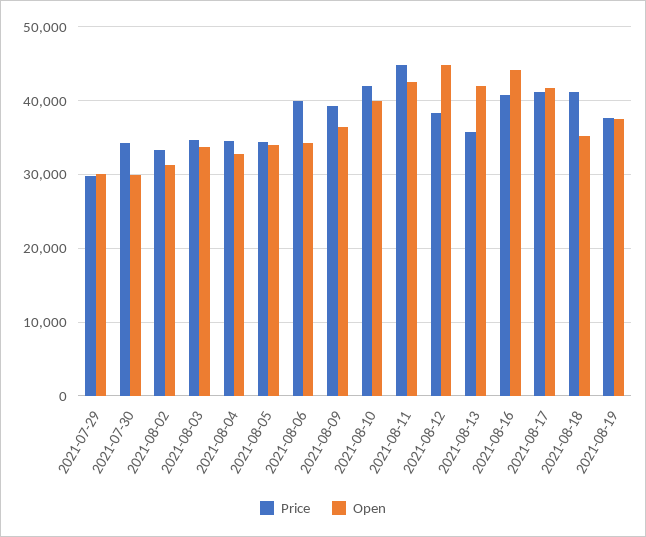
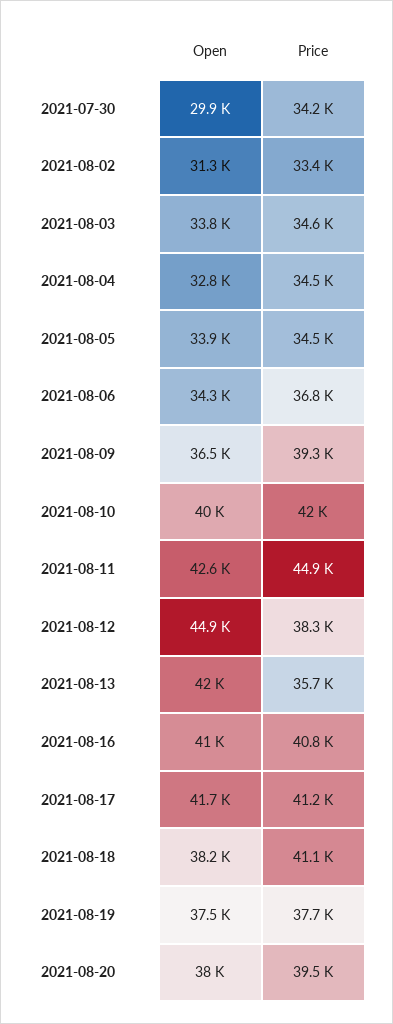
Price, 2021-07-29: 30000 -> none
Open, 2021-07-29: 30000 -> none
Price, 2021-08-06: 40000 -> 36800
Open, 2021-08-16: 44000 -> 41000
Open, 2021-08-18: 35000 -> 38200
Open, 2021-08-20: none -> 38000
Price, 2021-08-20: none -> 39500

